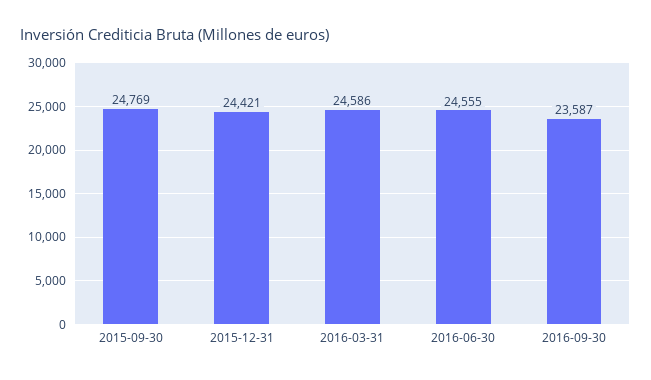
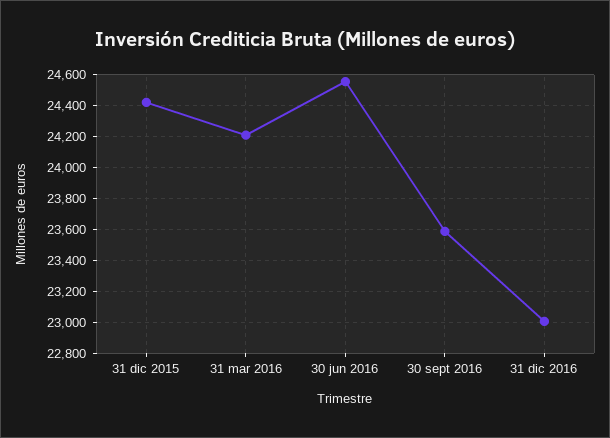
2015-09-30: 24769 -> none
2016-03-31: 24586 -> 24200
31 dic 2016: none -> 23000

